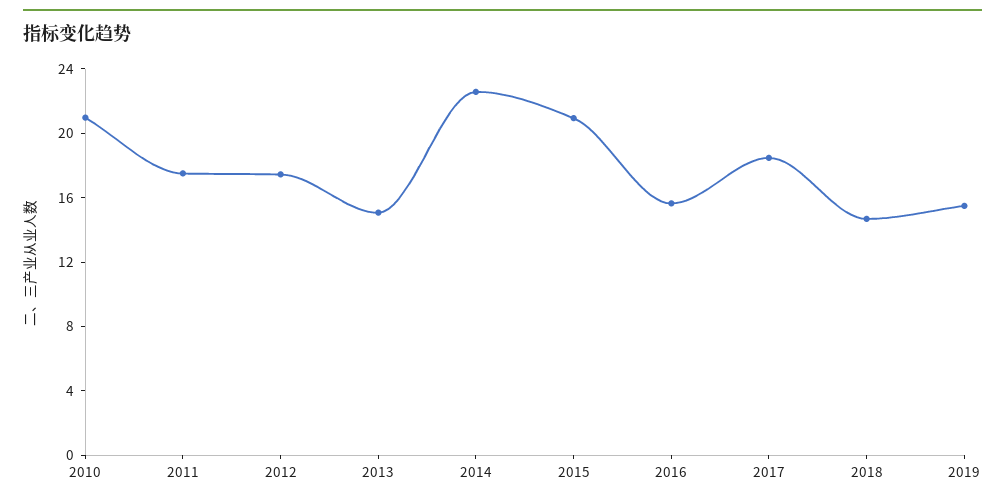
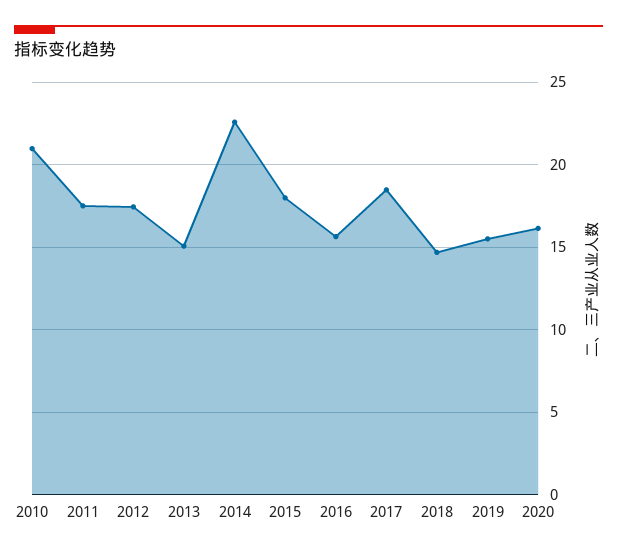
2015: 21 -> 18
2020: none -> 16

